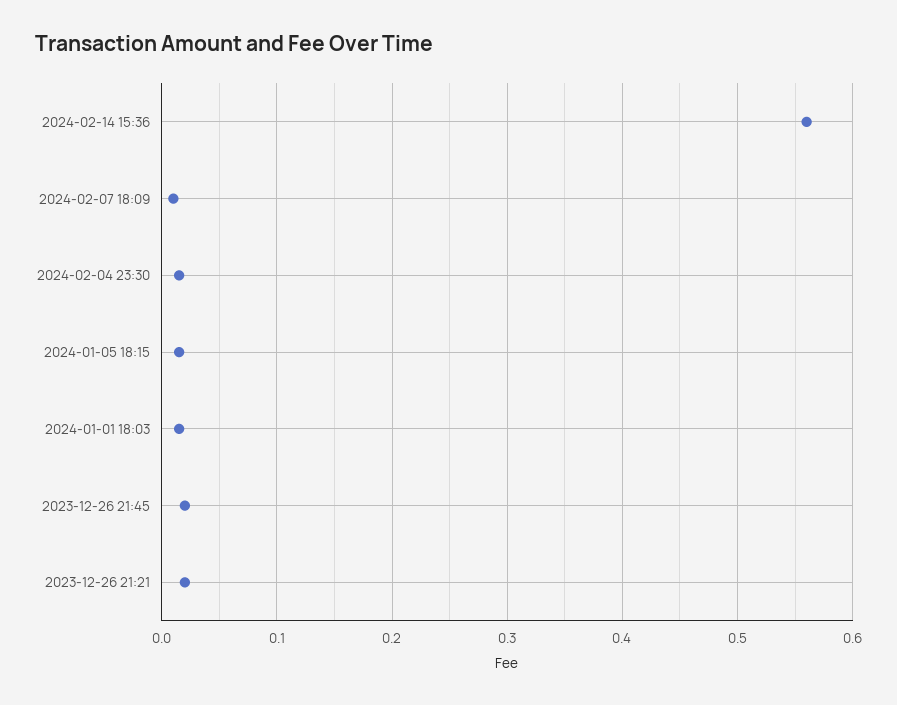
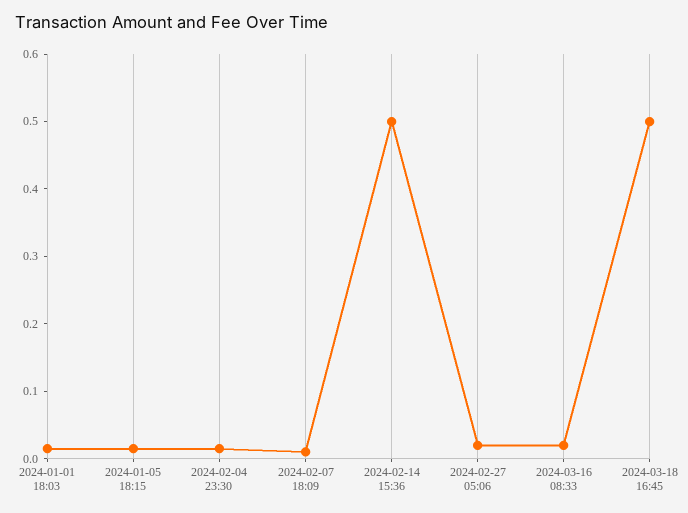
2024-02-14 15:36: 0.56 -> 0.5
2023-12-26 21:45: 0.02 -> none
2023-12-26 21:21: 0.02 -> none
2024-02-27 05:06: none -> 0.02
2024-03-16 08:33: none -> 0.02
2024-03-18 16:45: none -> 0.5

